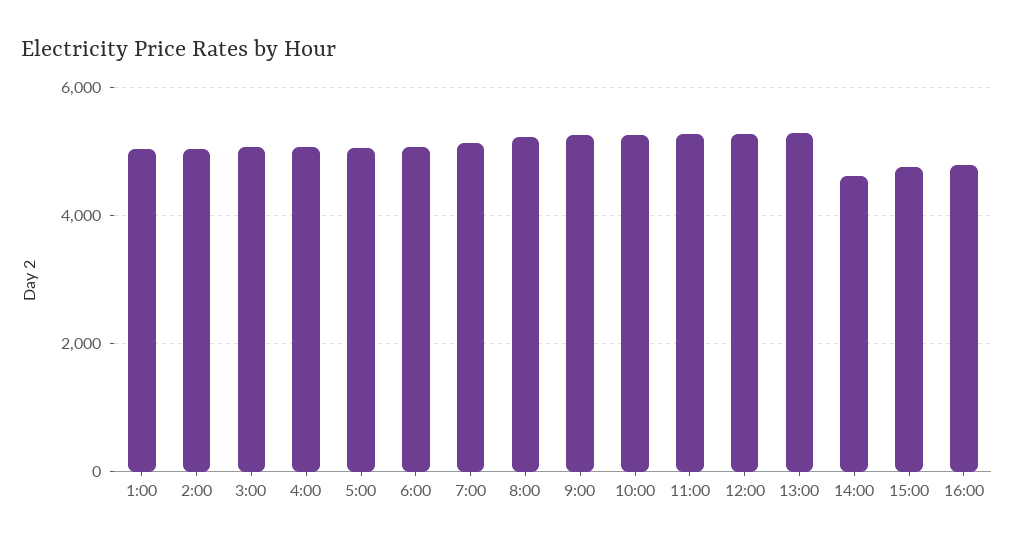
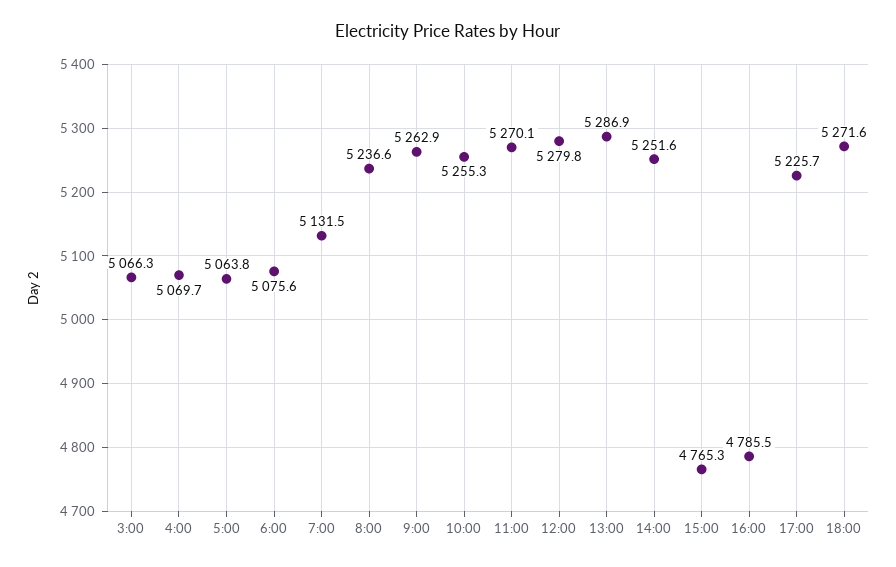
1:00: 5000 -> none
2:00: 5000 -> none
14:00: 4600 -> 5251.6
17:00: none -> 5225.7
18:00: none -> 5271.6

